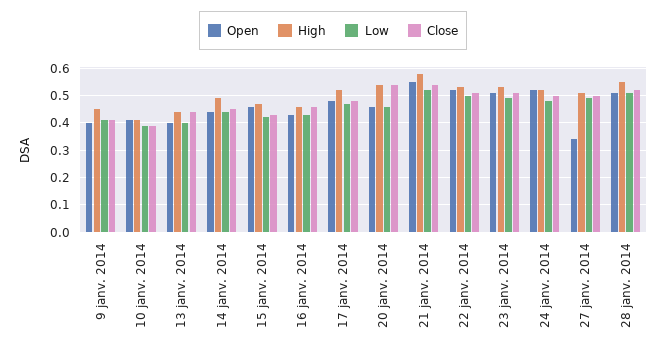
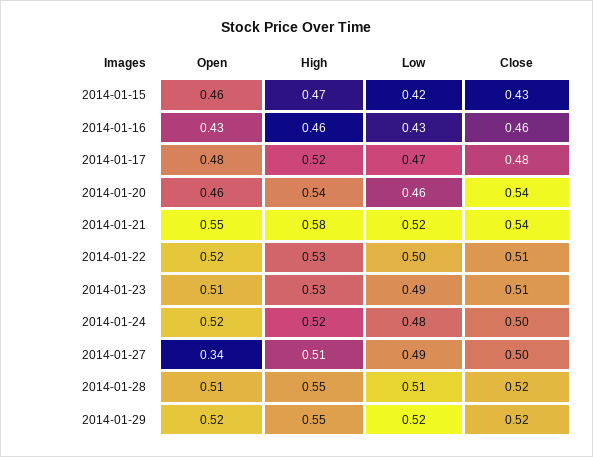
Open, 9 janv. 2014: 0.4 -> none
High, 9 janv. 2014: 0.45 -> none
Low, 9 janv. 2014: 0.4 -> none
Close, 9 janv. 2014: 0.4 -> none
Open, 10 janv. 2014: 0.4 -> none
High, 10 janv. 2014: 0.4 -> none
Low, 10 janv. 2014: 0.4 -> none
Close, 10 janv. 2014: 0.4 -> none
Open, 13 janv. 2014: 0.4 -> none
High, 13 janv. 2014: 0.45 -> none
Low, 13 janv. 2014: 0.4 -> none
Close, 13 janv. 2014: 0.45 -> none
Open, 14 janv. 2014: 0.45 -> none
High, 14 janv. 2014: 0.5 -> none
Low, 14 janv. 2014: 0.45 -> none
Close, 14 janv. 2014: 0.45 -> none
Open, 2014-01-29: none -> 0.52
High, 2014-01-29: none -> 0.55
Low, 2014-01-29: none -> 0.52
Close, 2014-01-29: none -> 0.52

